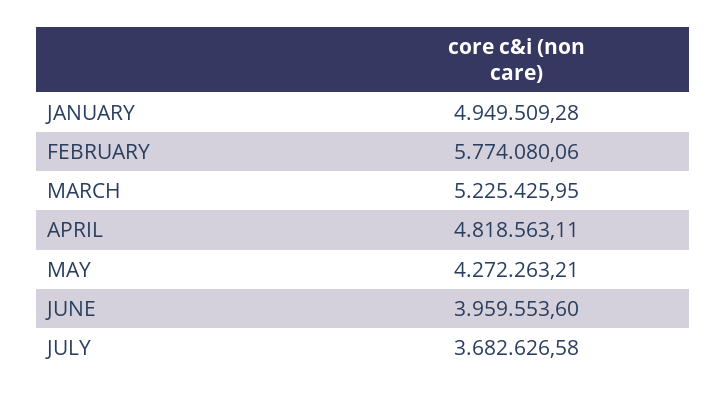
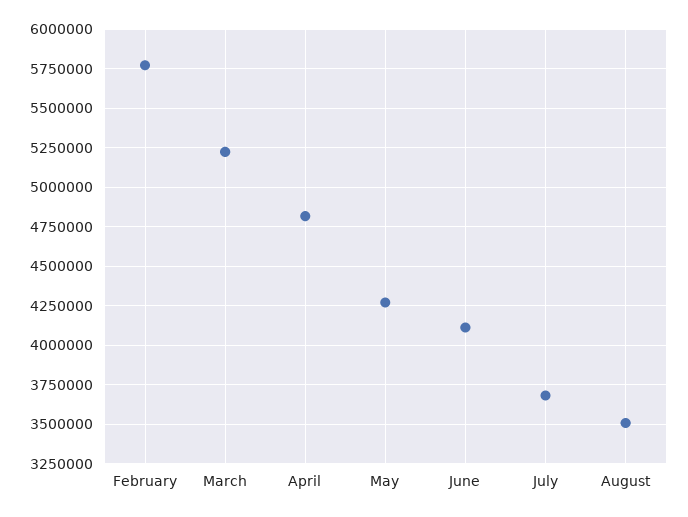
JANUARY: 4949509.28 -> none
JUNE: 3959553.6 -> 4100000
August: none -> 3500000

